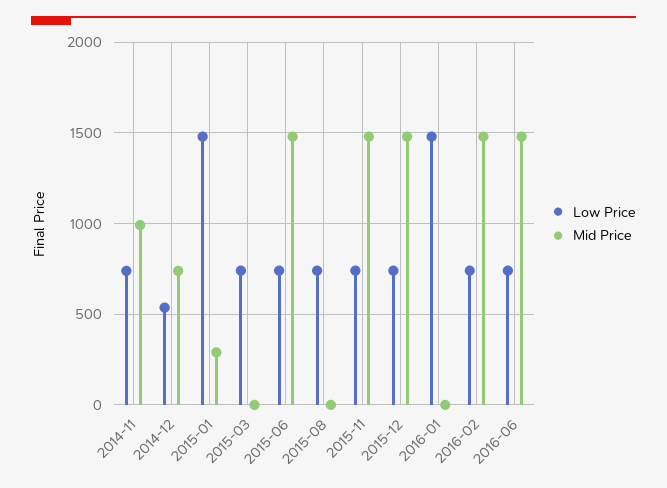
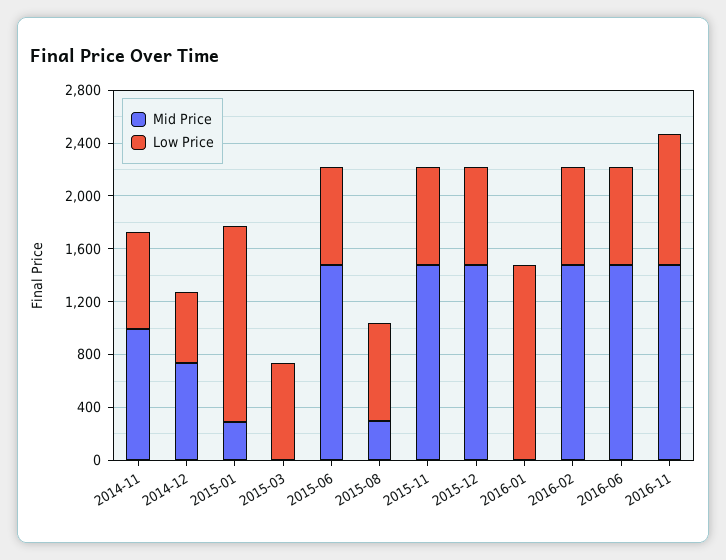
Mid Price, 2015-08: 0 -> 300
Mid Price, 2016-11: none -> 1500
Low Price, 2016-11: none -> 1000

